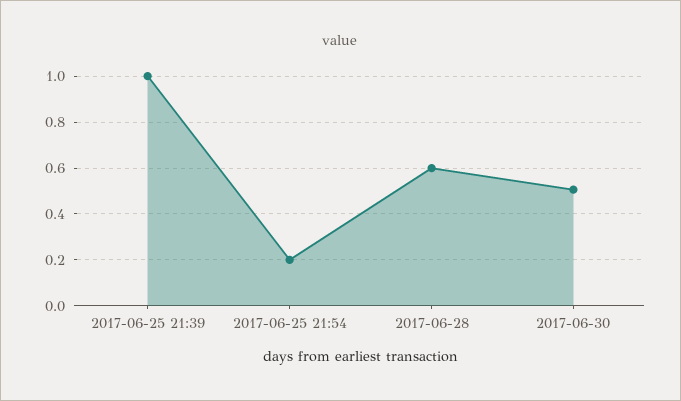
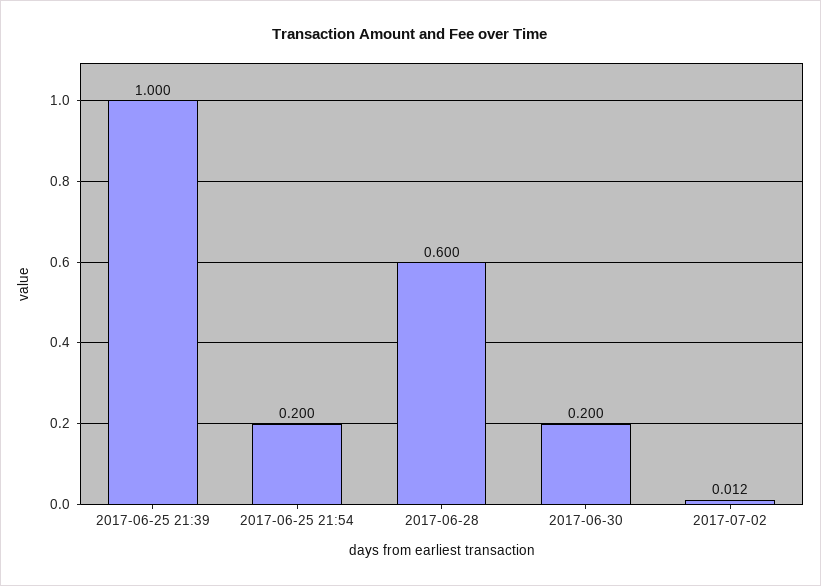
2017-06-30: 0.5 -> 0.2
2017-07-02: none -> 0.012

